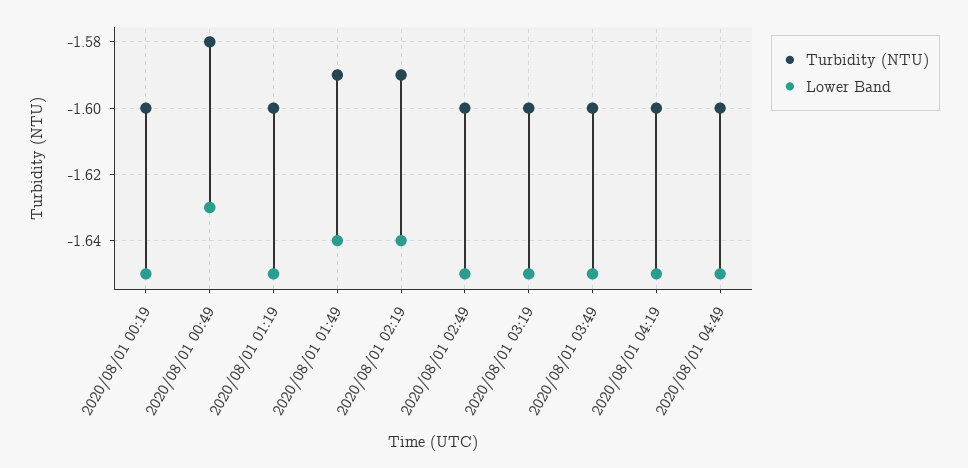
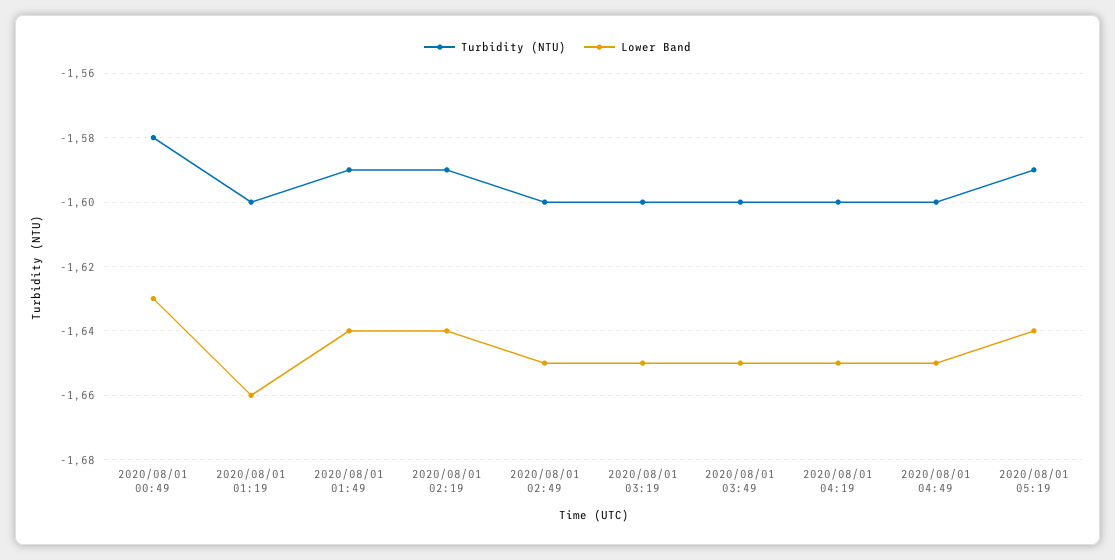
Turbidity (NTU), 2020/08/01 00:19: -1.6 -> none
Lower Band, 2020/08/01 00:19: -1.65 -> none
Lower Band, 2020/08/01 01:19: -1.65 -> -1.66
Turbidity (NTU), 2020/08/01 05:19: none -> -1.59
Lower Band, 2020/08/01 05:19: none -> -1.64

